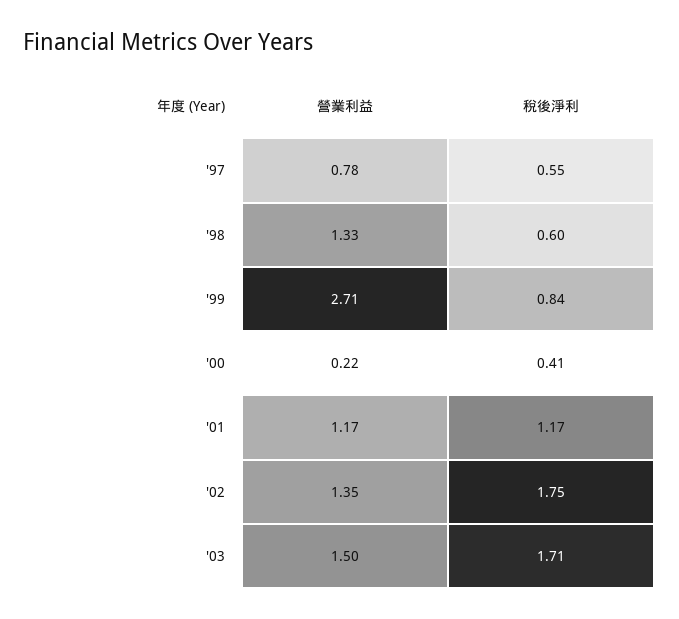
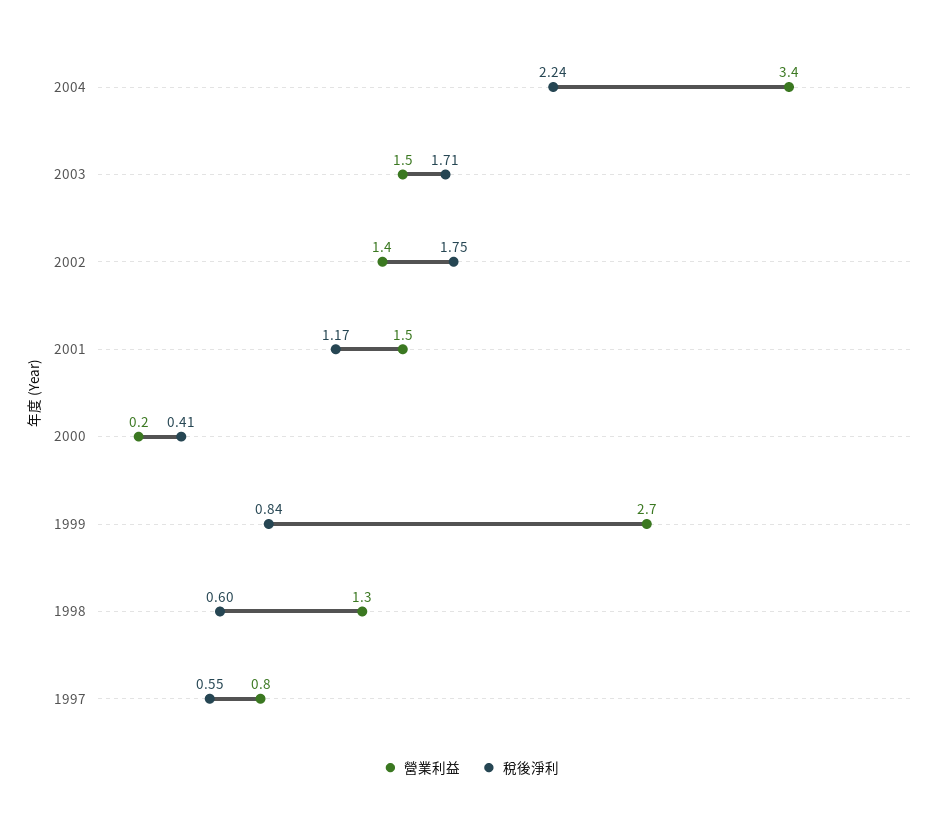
營業利益, '01: 1.17 -> 1.5
營業利益, 2004: none -> 3.4
稅後淨利, 2004: none -> 2.24

